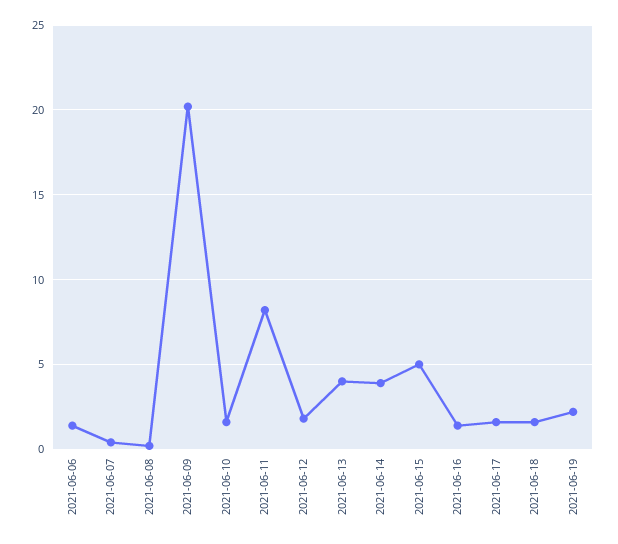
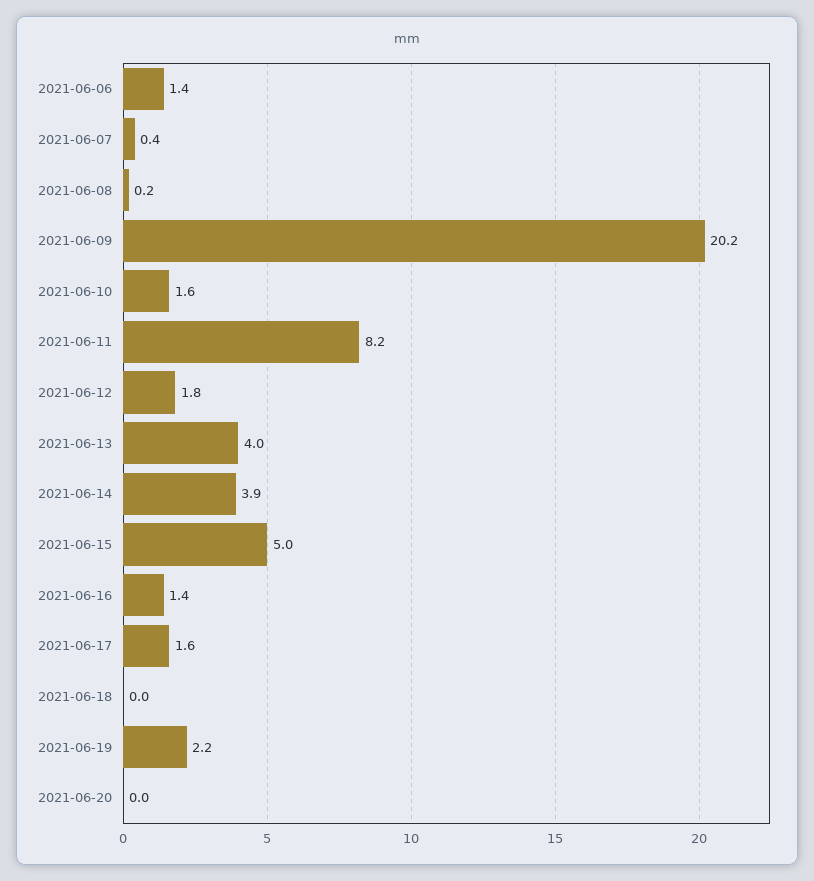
2021-06-18: 1.5 -> 0
2021-06-20: none -> 0

